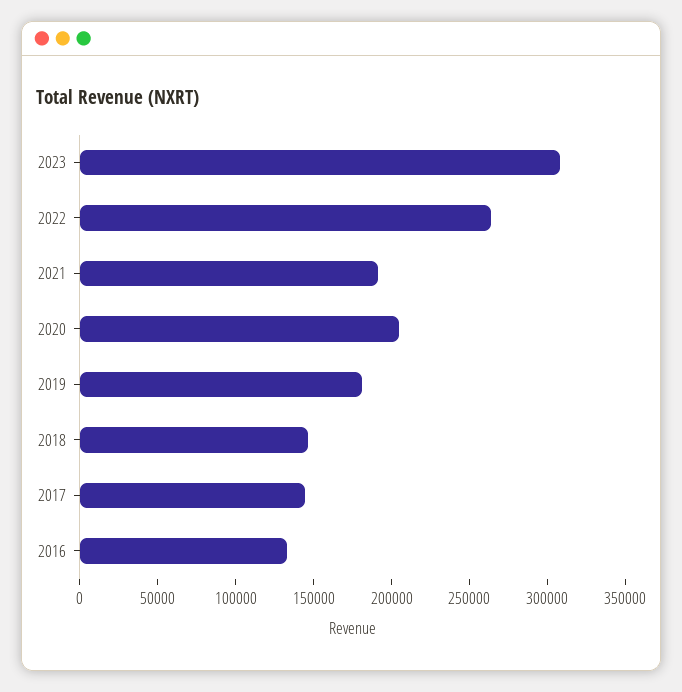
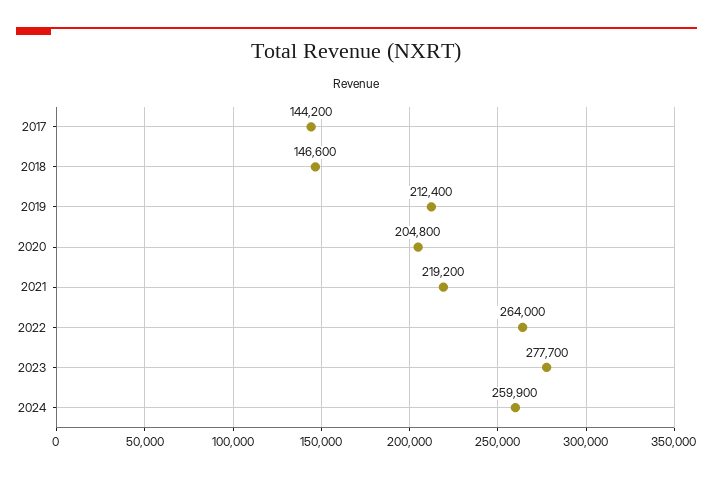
2023: 310000 -> 277700
2021: 190000 -> 219200
2019: 180000 -> 212400
2016: 130000 -> none
2024: none -> 259900

